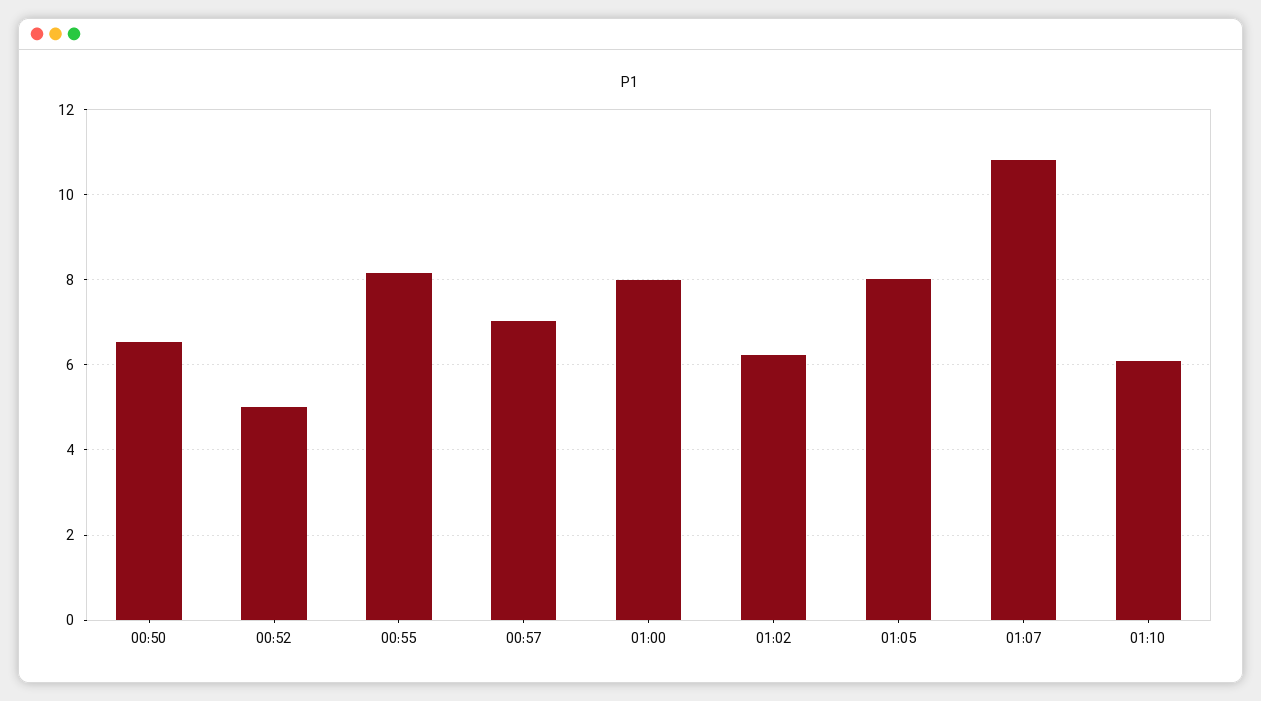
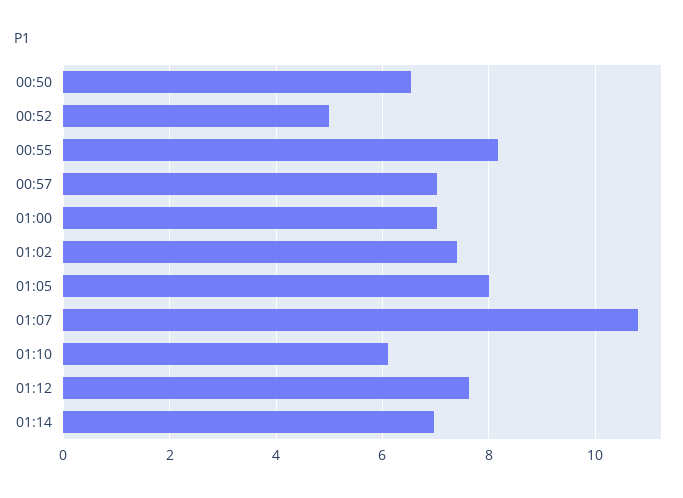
01:00: 8 -> 7
01:02: 6.2 -> 7.4
01:12: none -> 7.6
01:14: none -> 7

